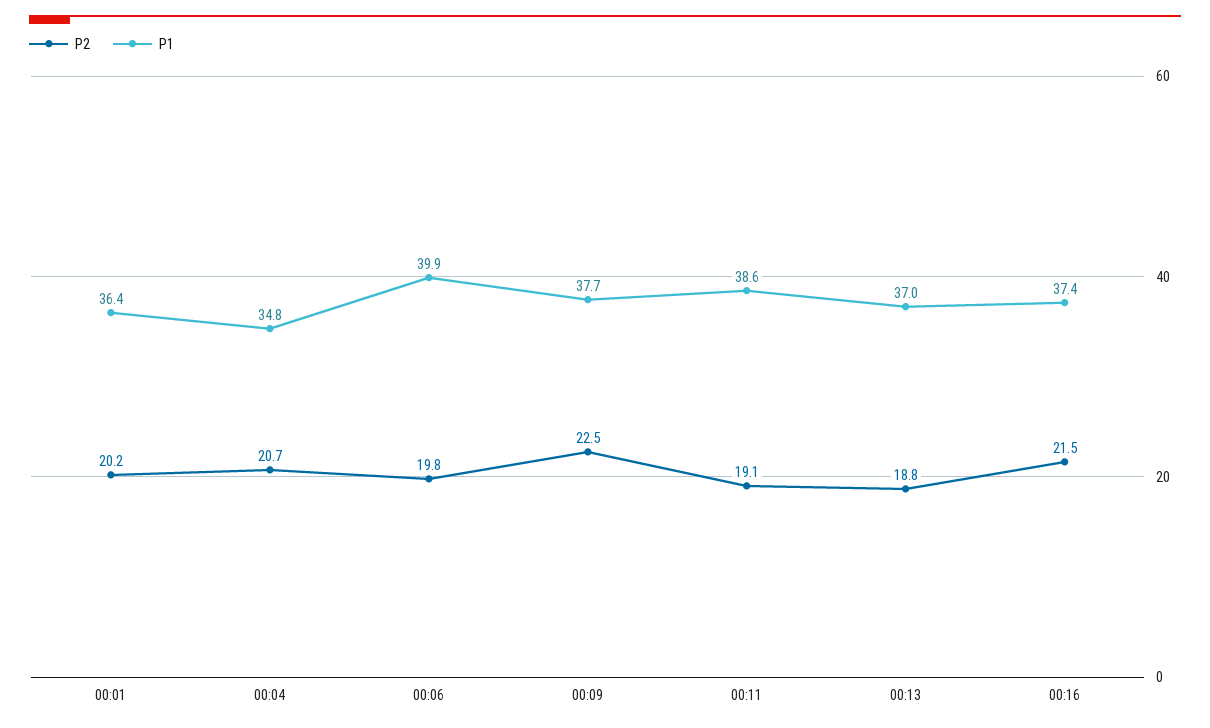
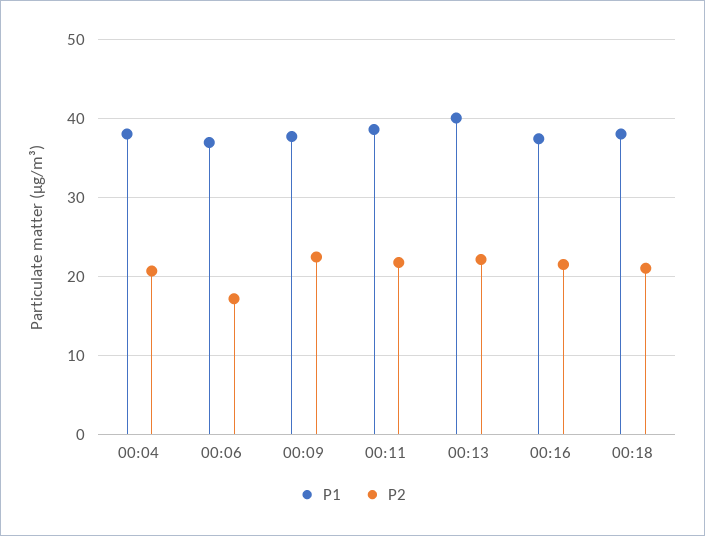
P2, 00:01: 20.2 -> none
P1, 00:01: 36.4 -> none
P1, 00:04: 34.8 -> 38
P2, 00:06: 19.8 -> 17
P1, 00:06: 39.9 -> 37
P2, 00:11: 19.1 -> 22
P2, 00:13: 18.8 -> 22
P1, 00:13: 37 -> 40
P1, 00:18: none -> 38
P2, 00:18: none -> 21

